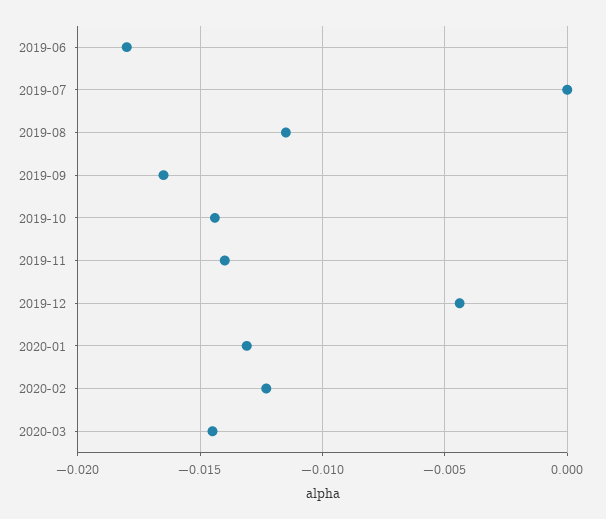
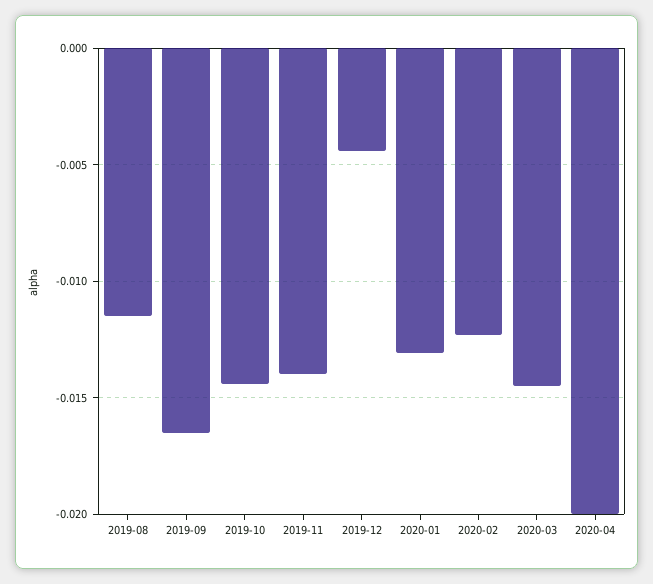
2019-06: -0.018 -> none
2019-07: 0 -> none
2020-04: none -> -0.02

